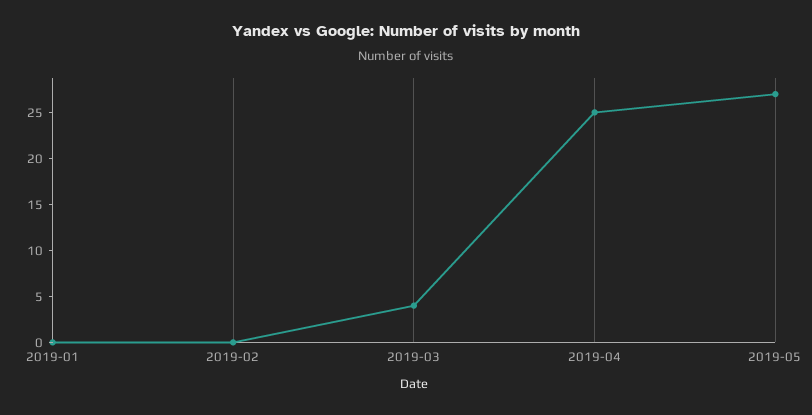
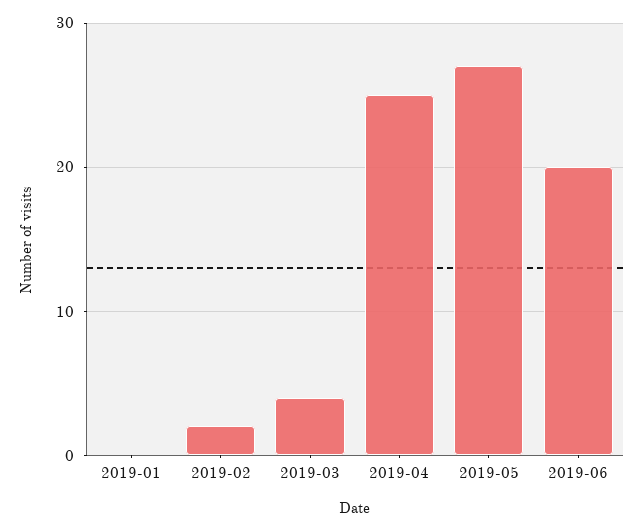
2019-02: 0 -> 2
2019-06: none -> 20

